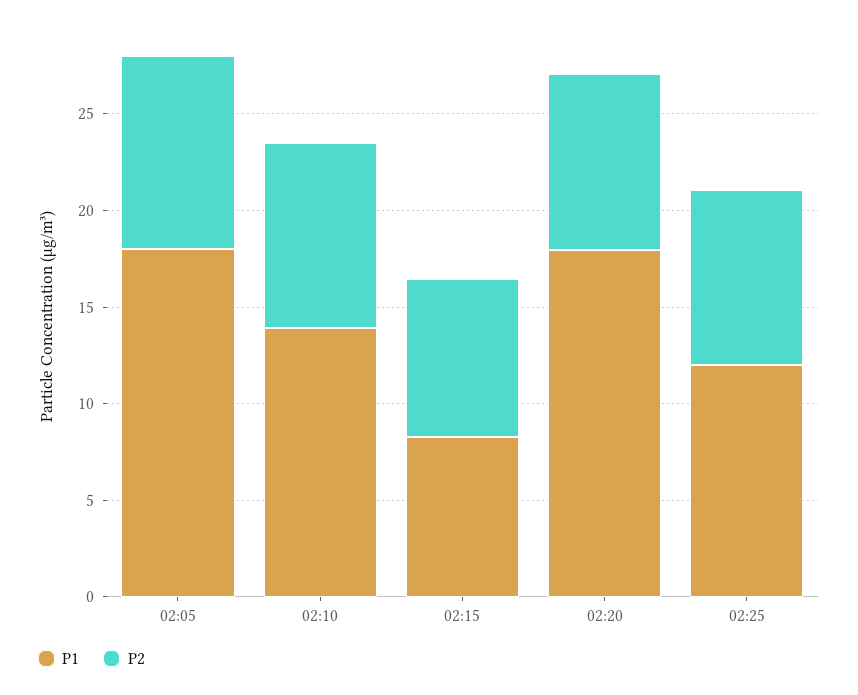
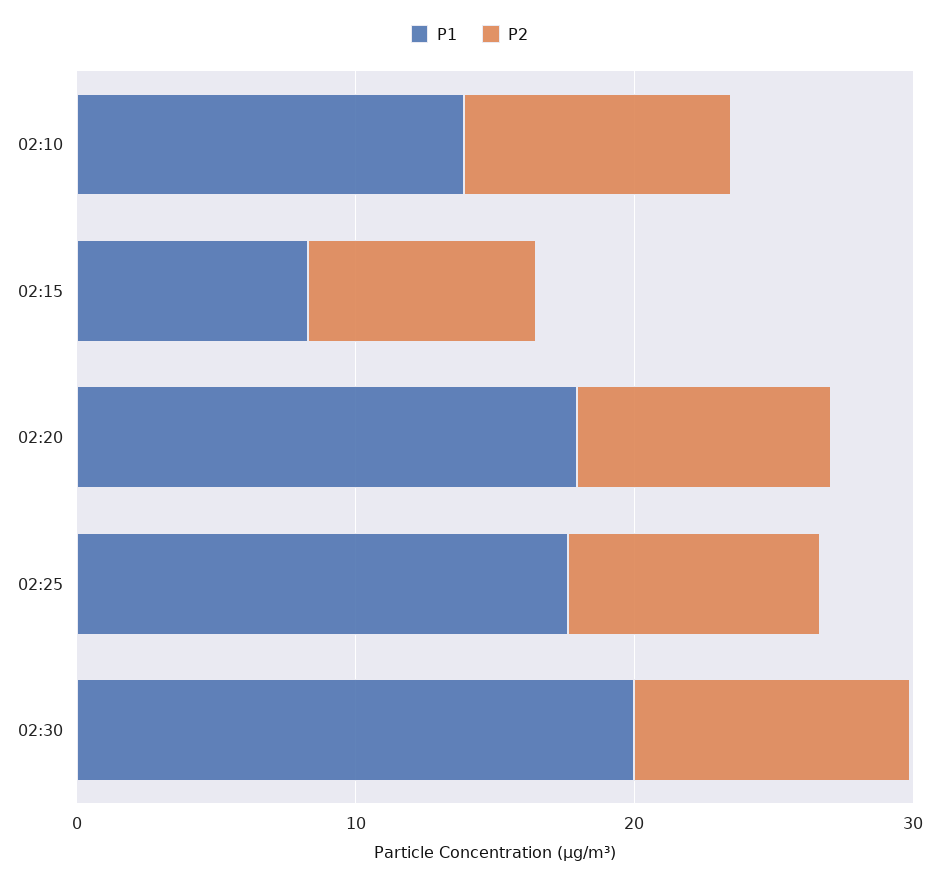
P1, 02:05: 18 -> none
P2, 02:05: 10 -> none
P1, 02:25: 12 -> 18
P1, 02:30: none -> 20
P2, 02:30: none -> 10

